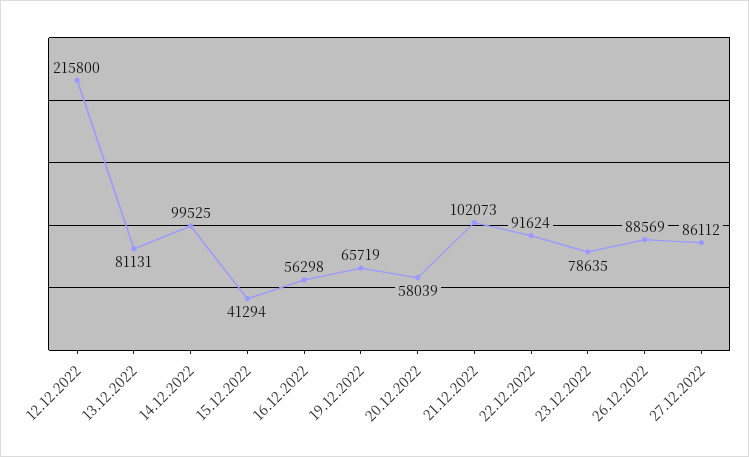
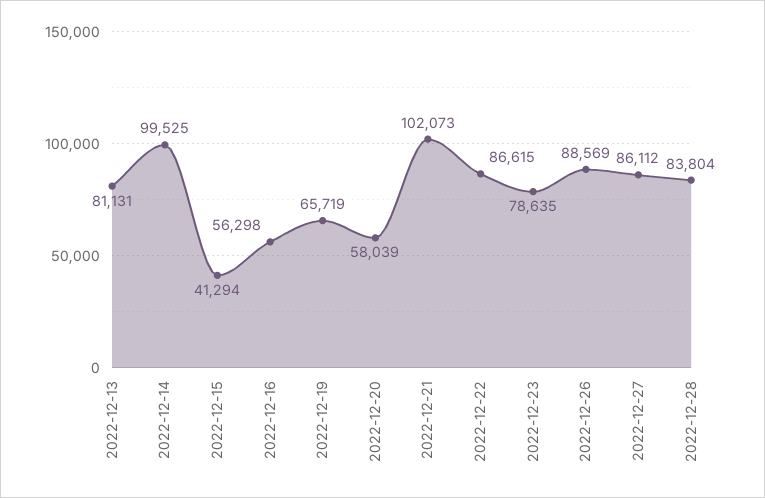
12.12.2022: 215800 -> none
22.12.2022: 91624 -> 86615
2022-12-28: none -> 83804

